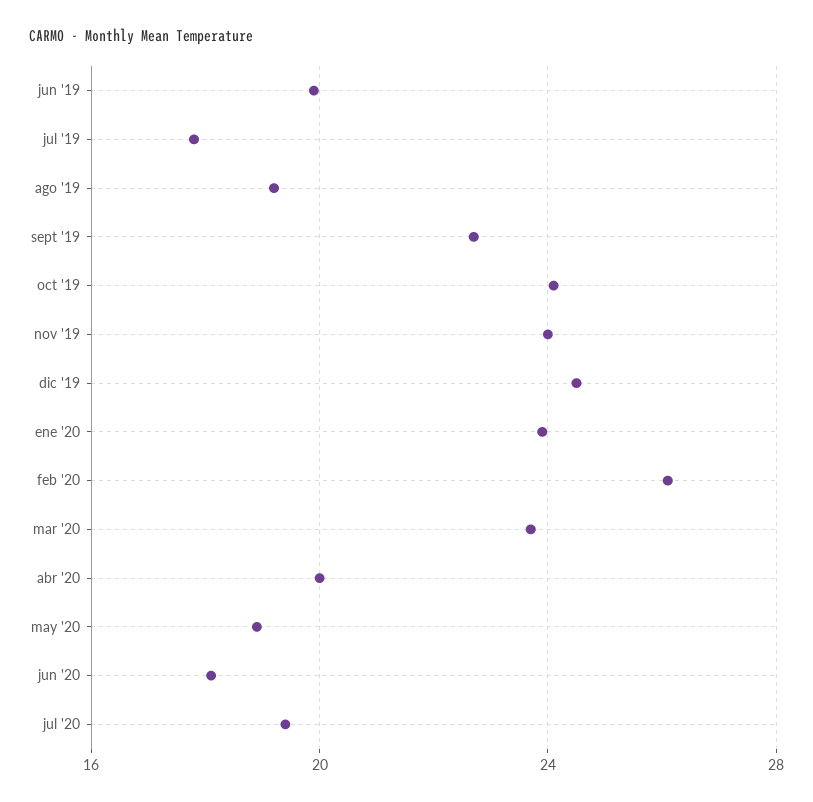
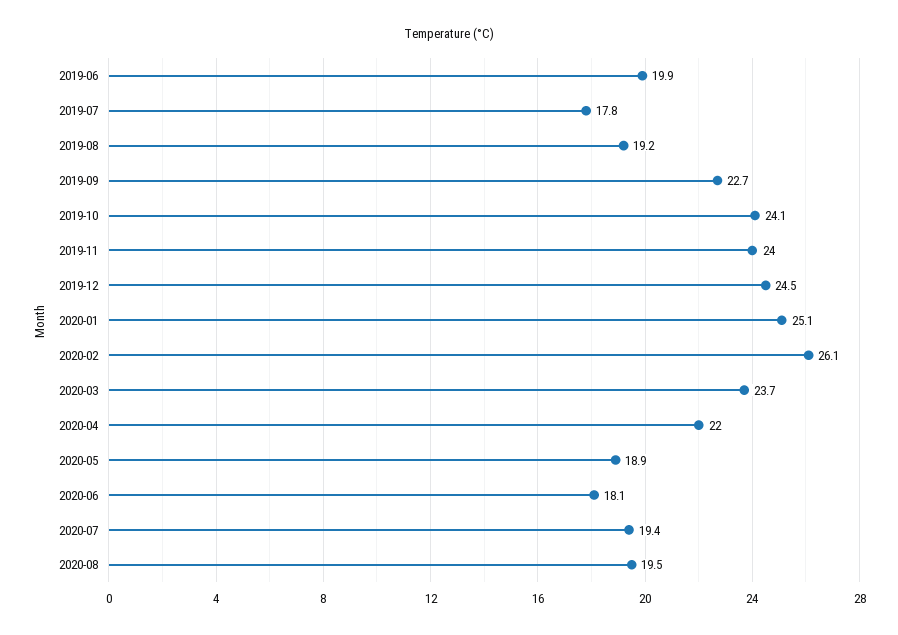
ene '20: 24 -> 25.1
abr '20: 20 -> 22
2020-08: none -> 19.5

